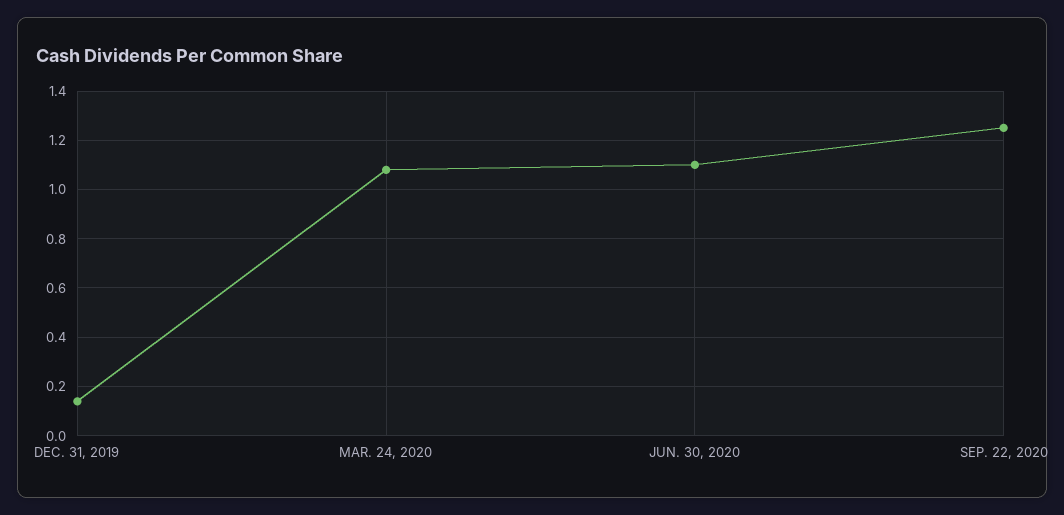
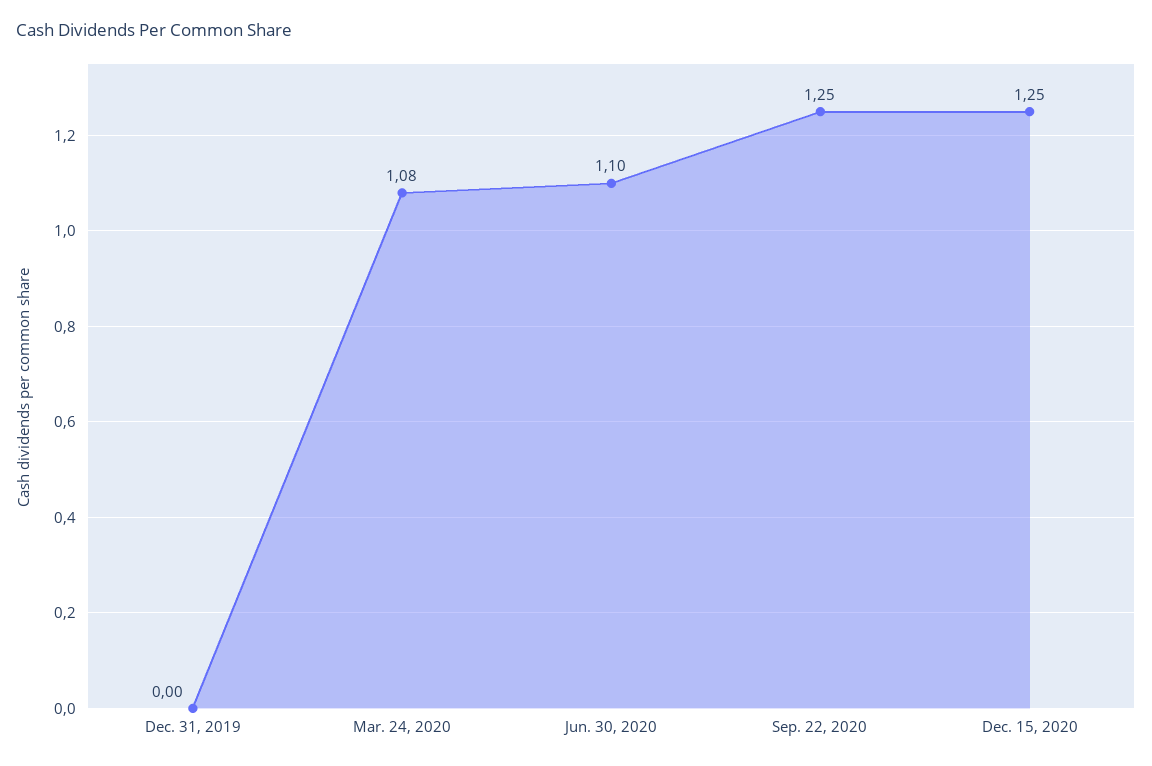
DEC. 31, 2019: 0.15 -> 0
Dec. 15, 2020: none -> 1.25

